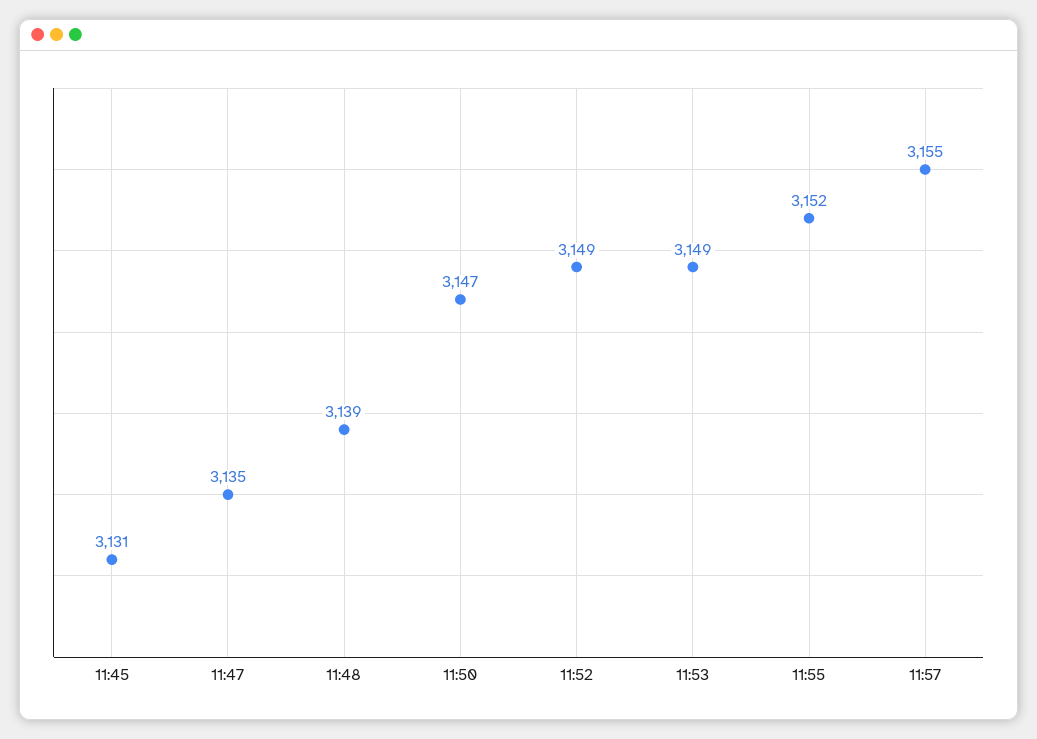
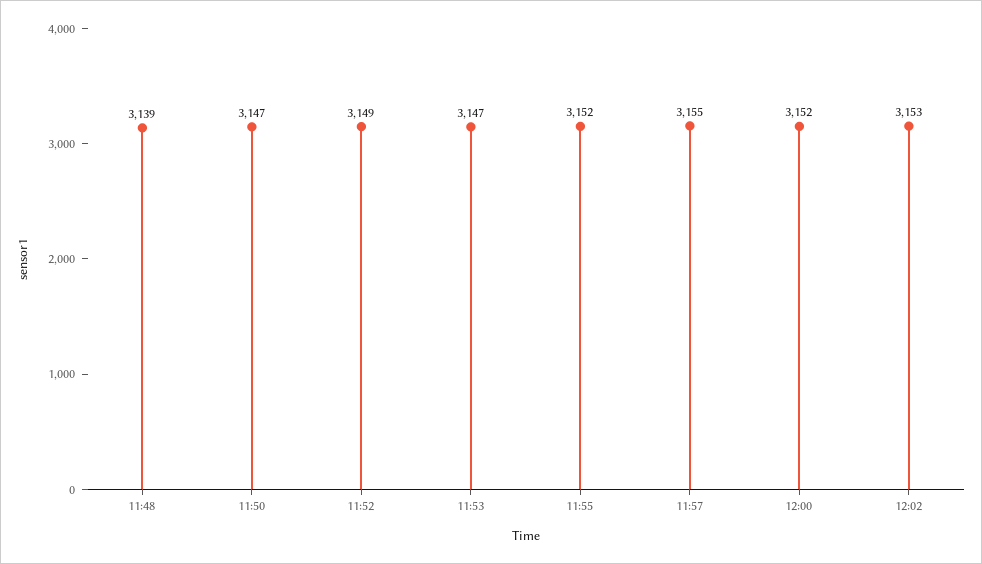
11:45: 3131 -> none
11:47: 3135 -> none
11:53: 3149 -> 3147
12:00: none -> 3152
12:02: none -> 3153

